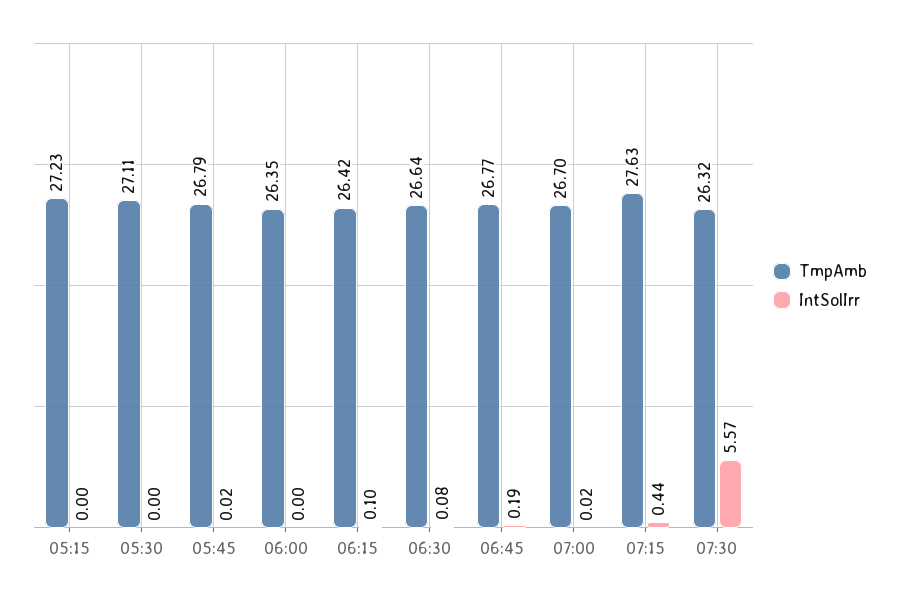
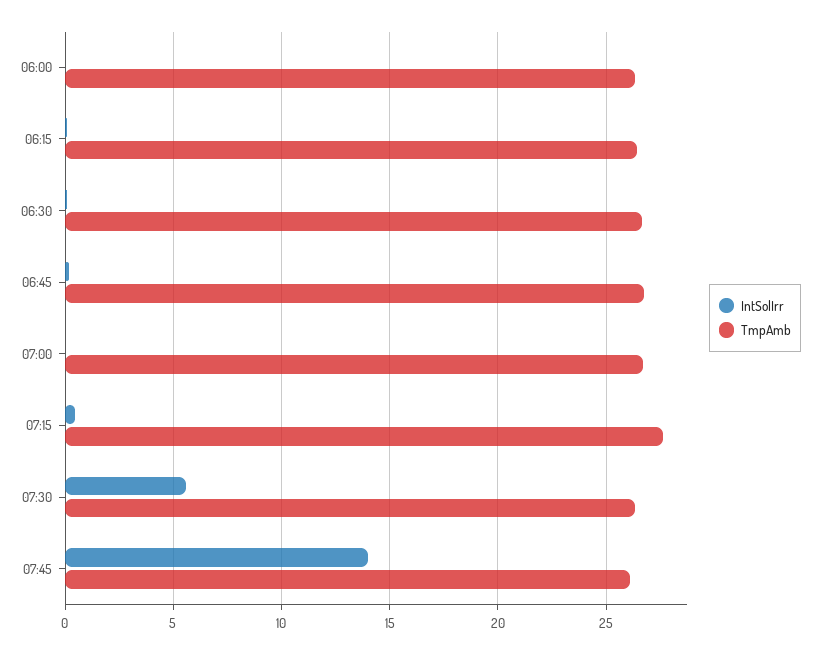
TmpAmb, 05:15: 27.23 -> none
IntSolIrr, 05:15: 0 -> none
TmpAmb, 05:30: 27.11 -> none
IntSolIrr, 05:30: 0 -> none
TmpAmb, 05:45: 26.79 -> none
IntSolIrr, 05:45: 0.02 -> none
IntSolIrr, 07:45: none -> 14
TmpAmb, 07:45: none -> 26

